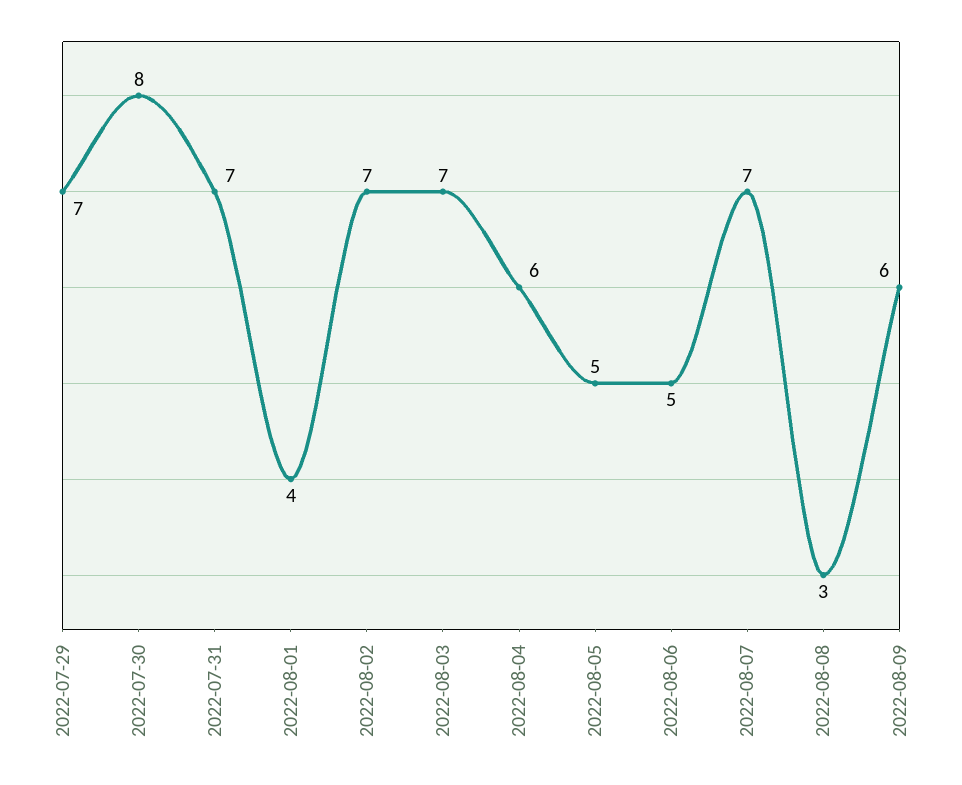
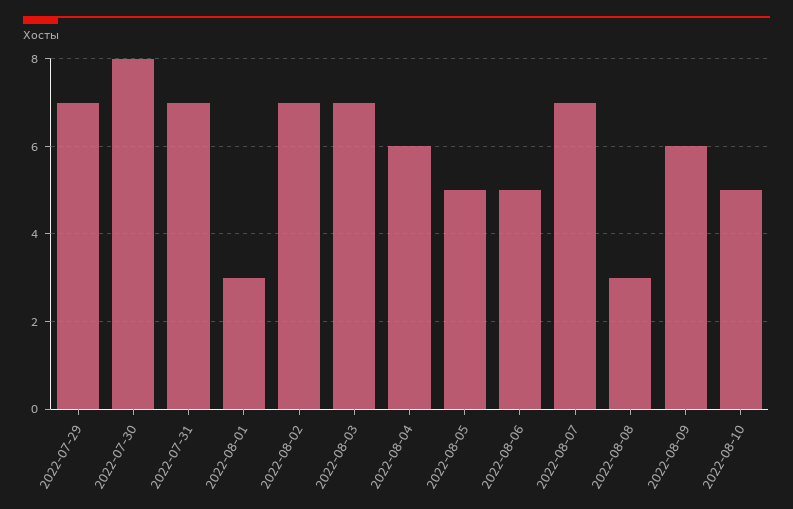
2022-08-01: 4 -> 3
2022-08-10: none -> 5

